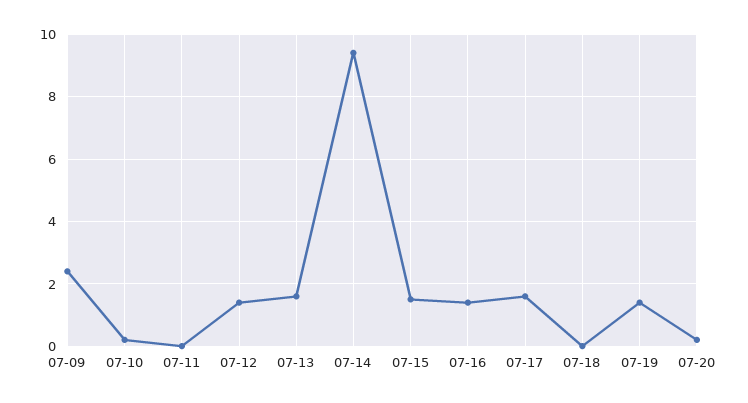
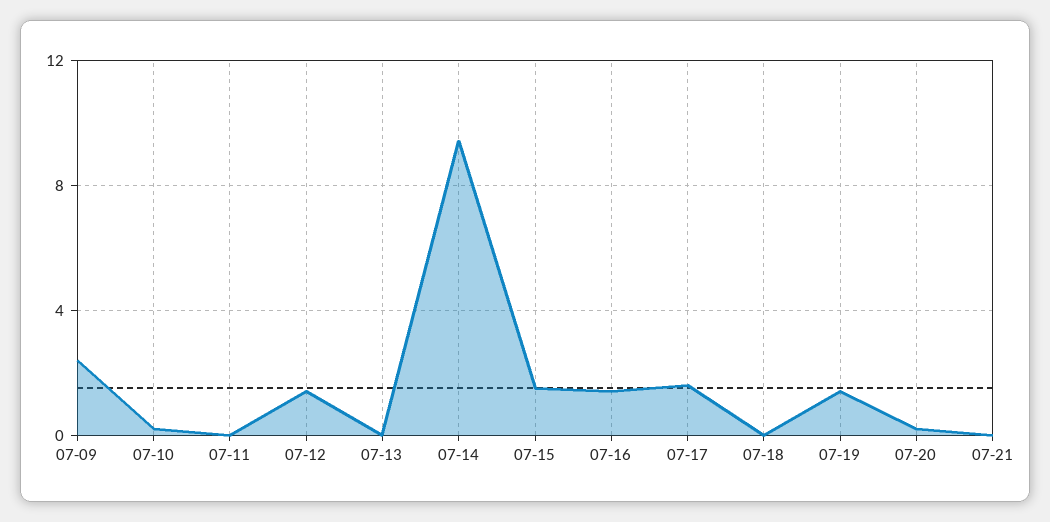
07-13: 1.5 -> 0
07-21: none -> 0

